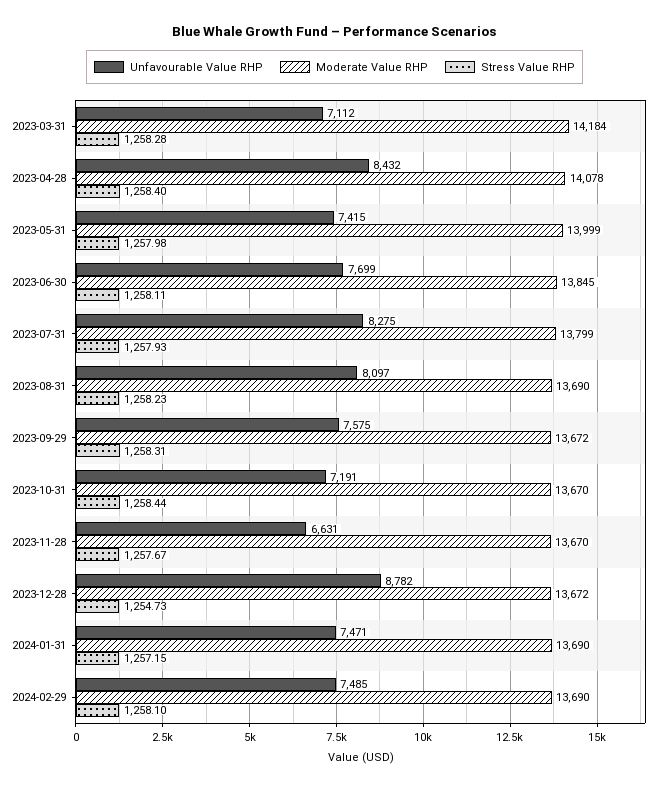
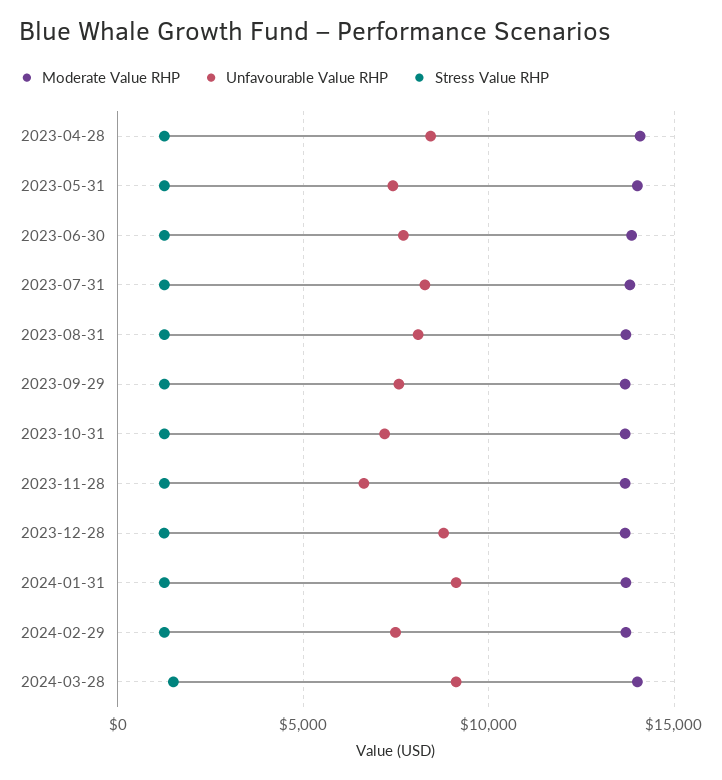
Unfavourable Value RHP, 2023-03-31: 7112 -> none
Moderate Value RHP, 2023-03-31: 14184 -> none
Stress Value RHP, 2023-03-31: 1258.28 -> none
Unfavourable Value RHP, 2024-01-31: 7471 -> 9000
Moderate Value RHP, 2024-03-28: none -> 14000
Unfavourable Value RHP, 2024-03-28: none -> 9000
Stress Value RHP, 2024-03-28: none -> 1500

